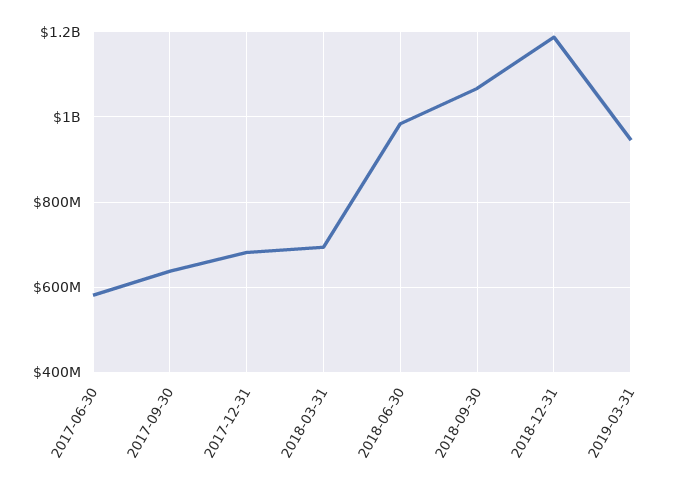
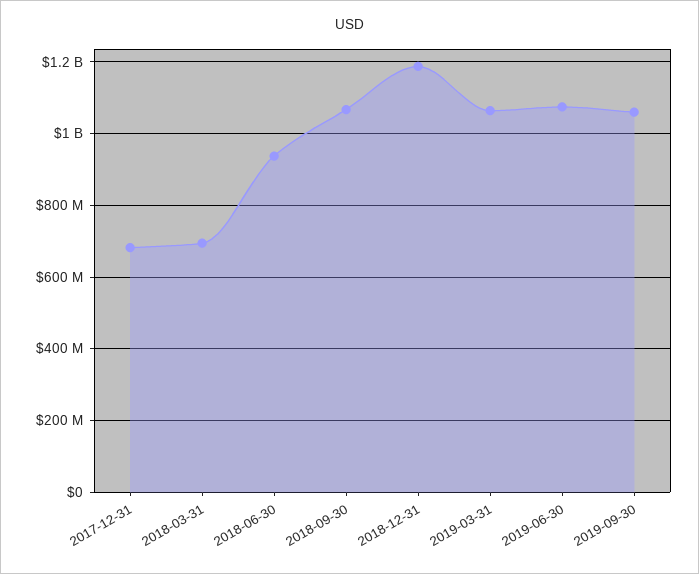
2017-06-30: 580000000 -> none
2017-09-30: 640000000 -> none
2018-06-30: 980000000 -> 940000000
2019-03-31: 940000000 -> 1060000000
2019-06-30: none -> 1080000000
2019-09-30: none -> 1060000000

